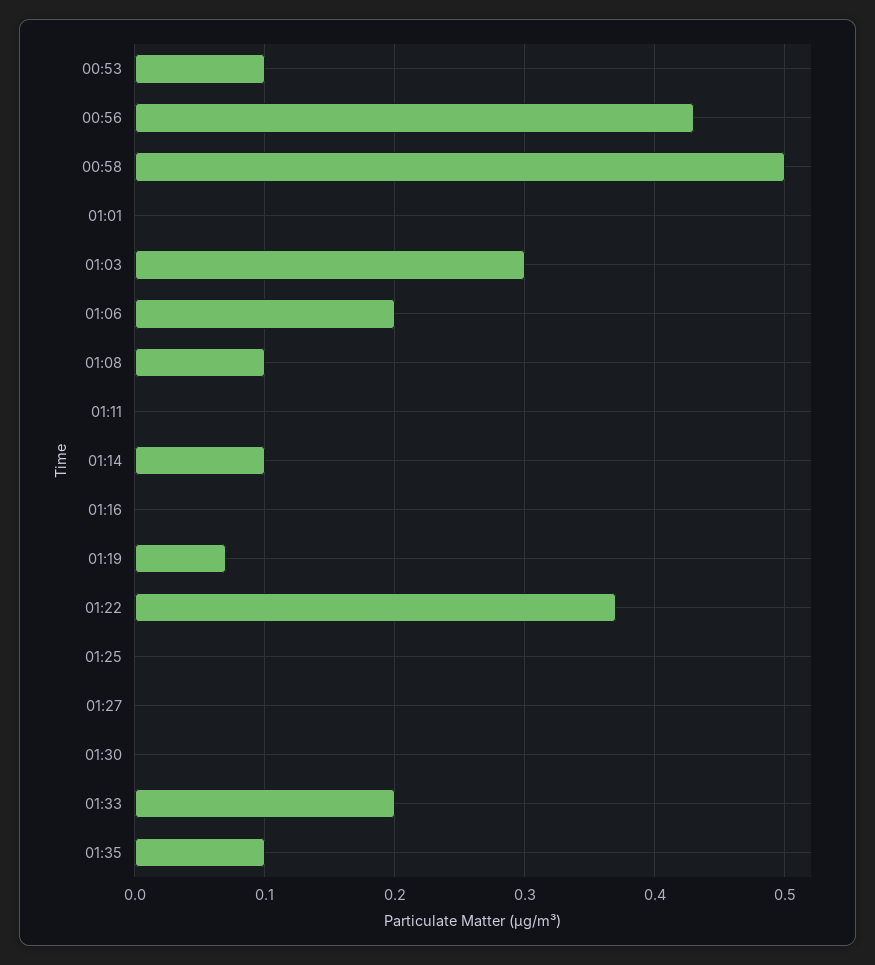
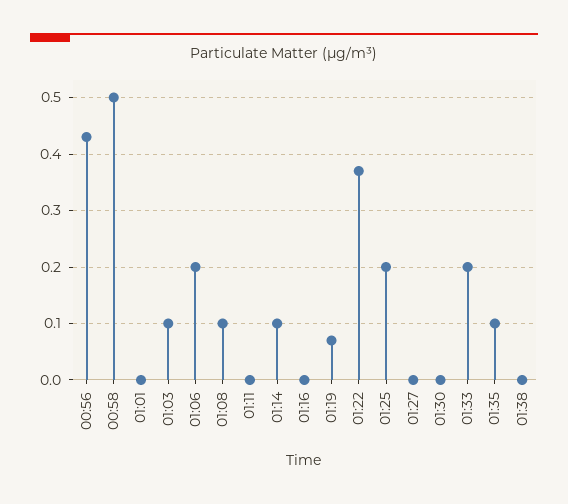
00:53: 0.1 -> none
01:03: 0.3 -> 0.1
01:25: 0 -> 0.2
01:38: none -> 0

